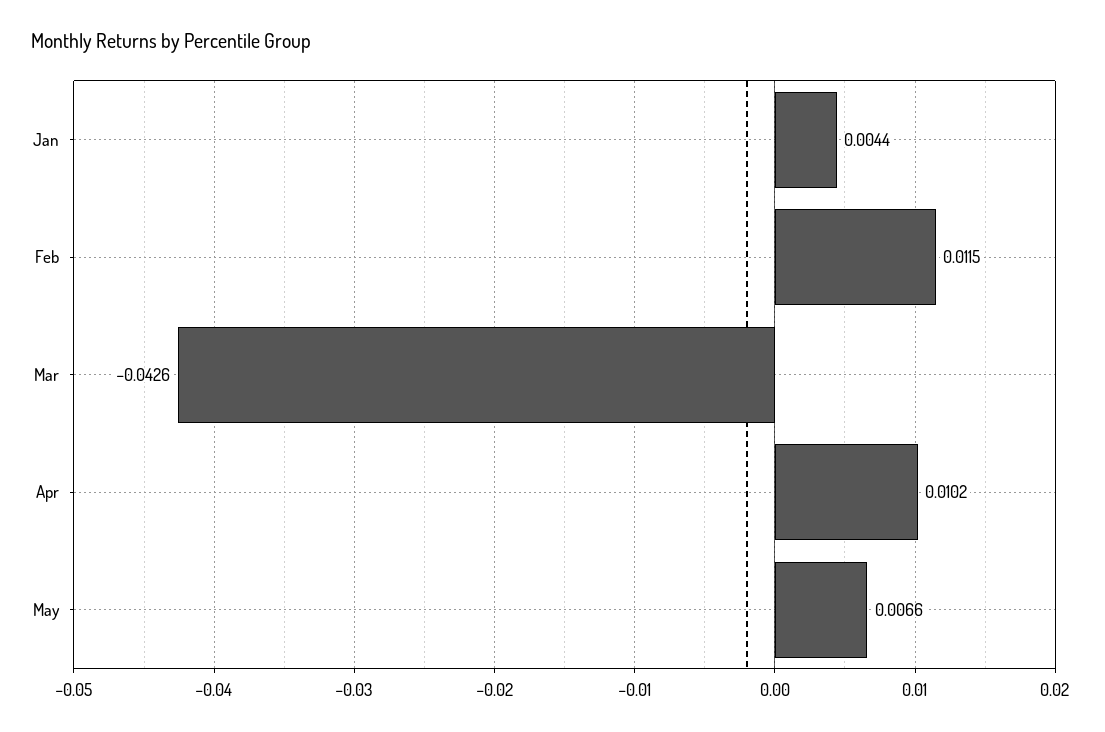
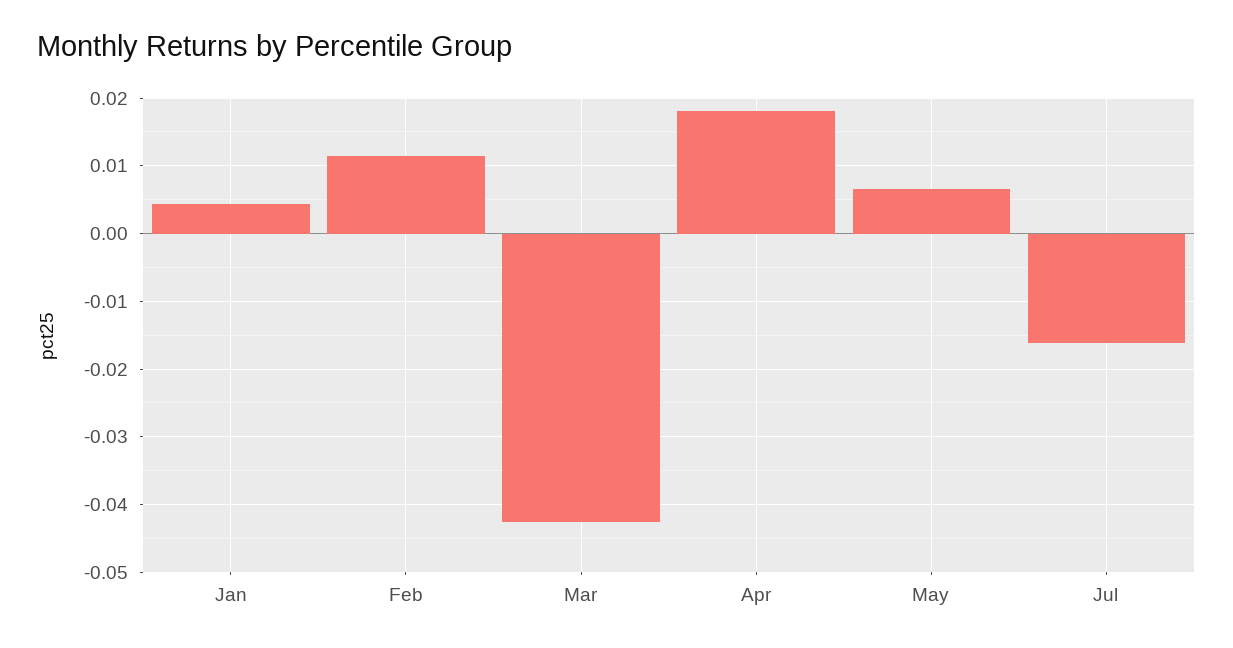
Apr: 0.0102 -> 0.018
Jul: none -> -0.016

